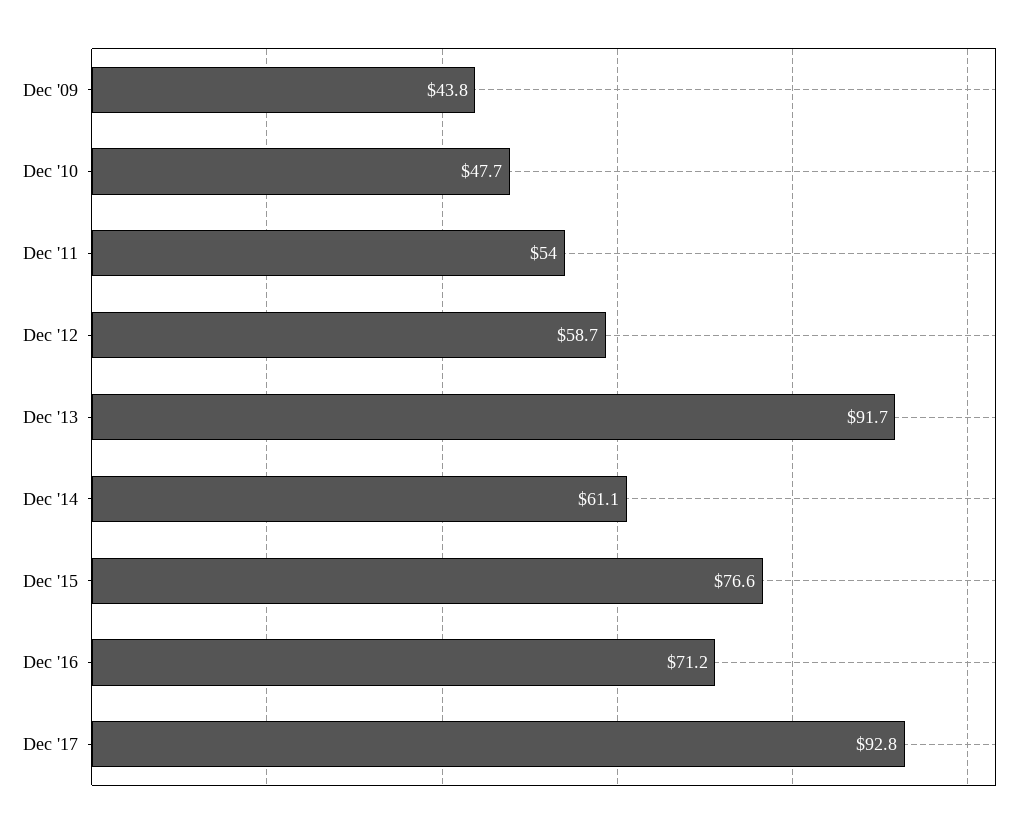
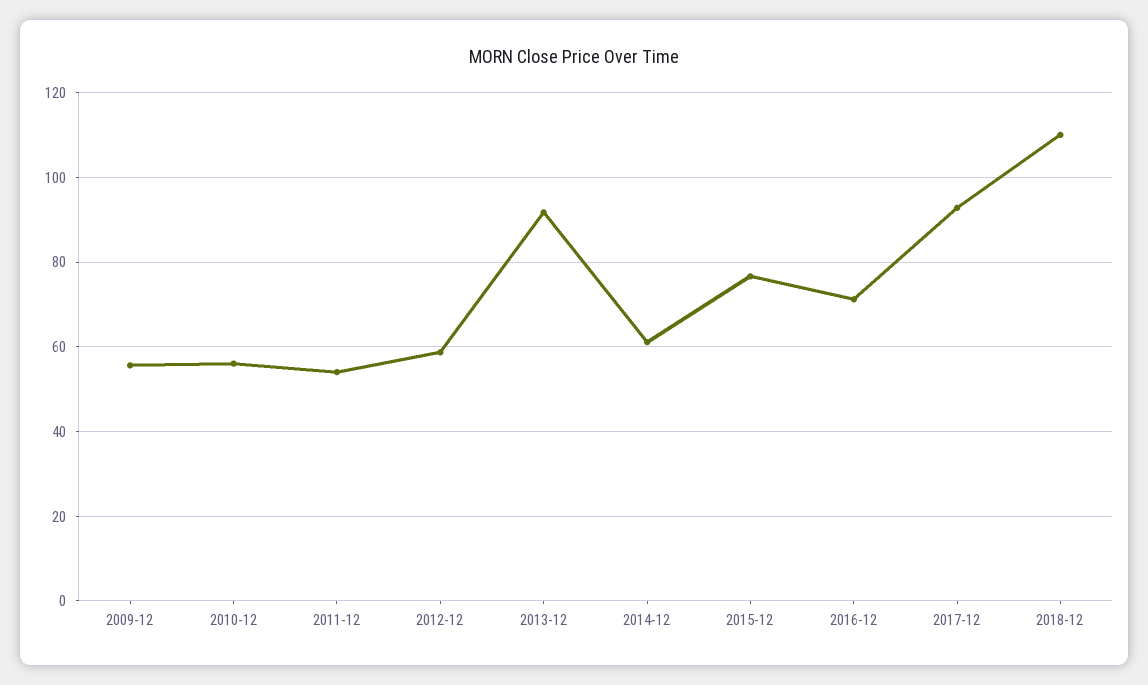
Dec '09: 43.8 -> 56
Dec '10: 47.7 -> 56
2018-12: none -> 110

